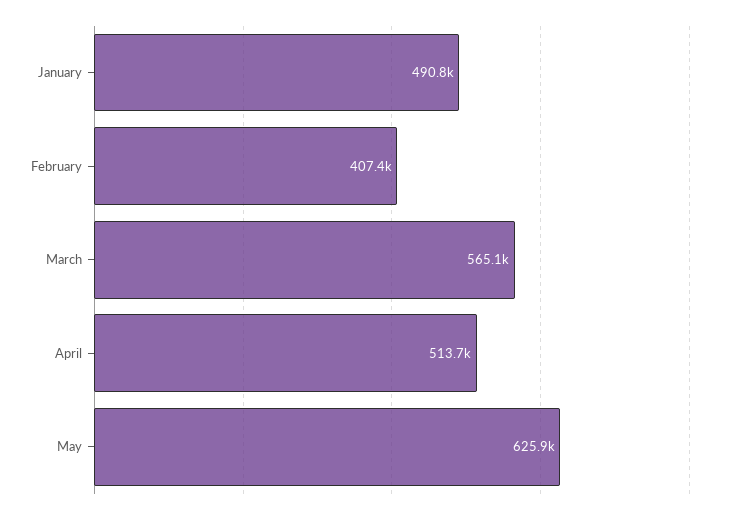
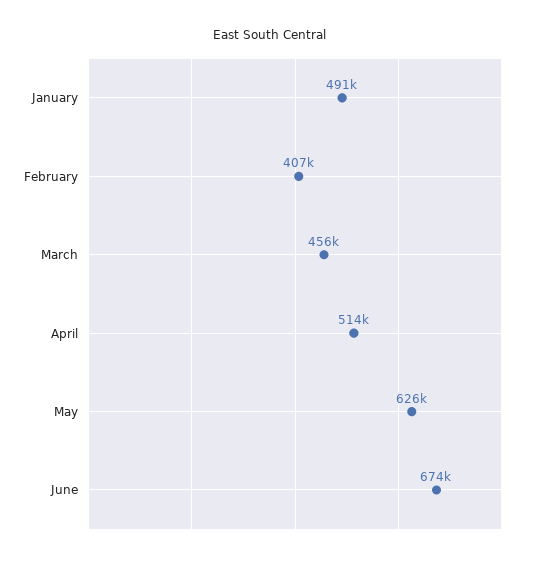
March: 565100 -> 456000
June: none -> 674000

